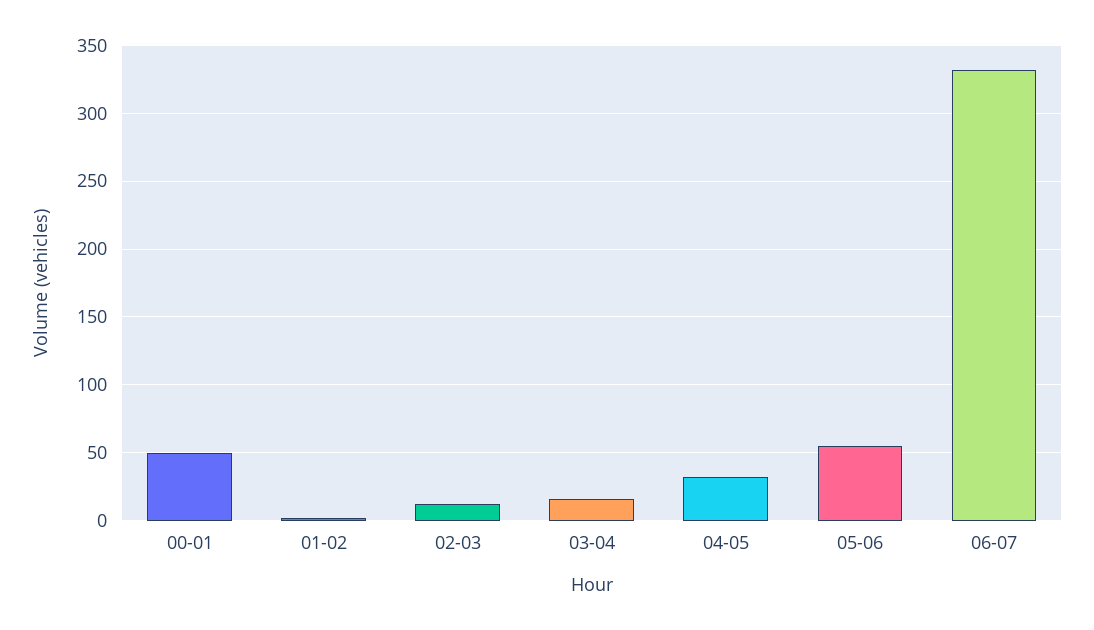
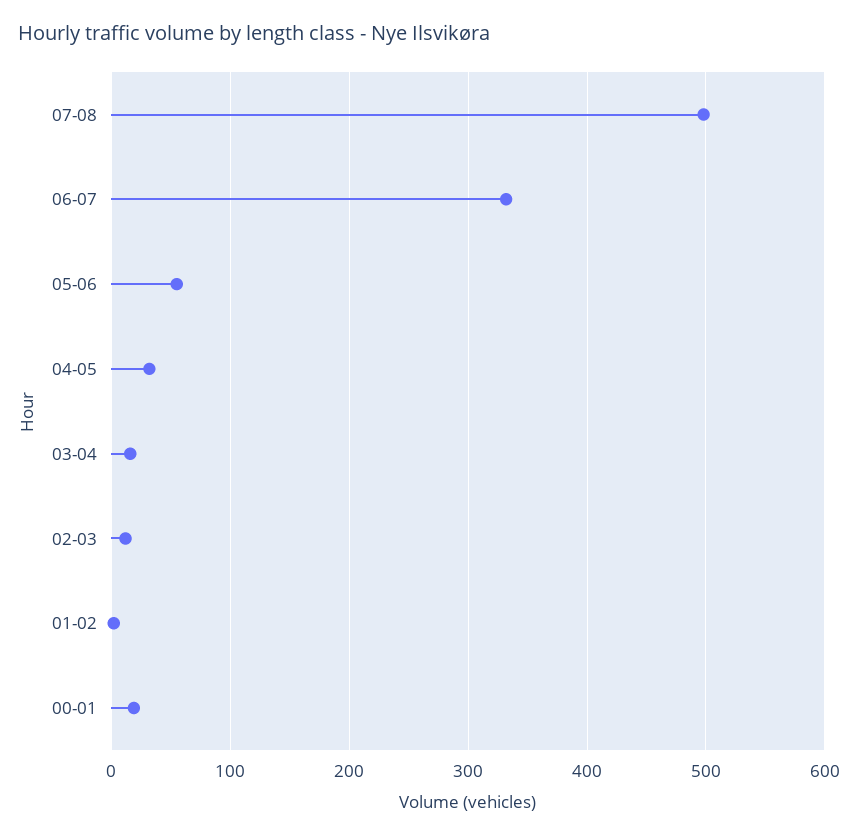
00-01: 50 -> 20
07-08: none -> 500

